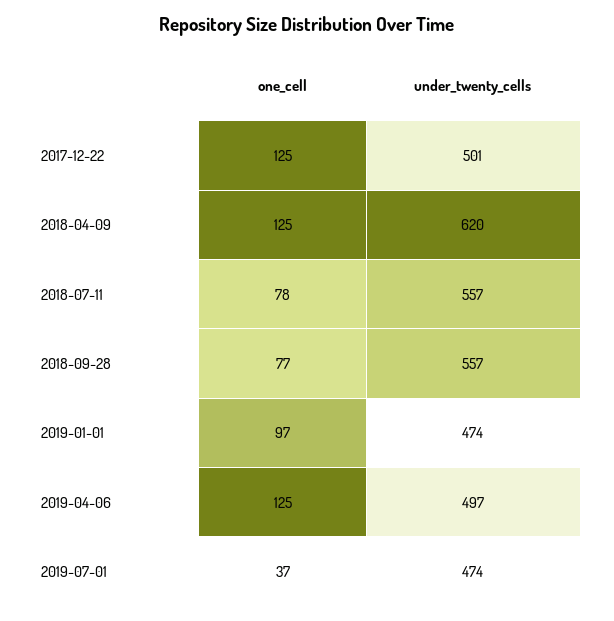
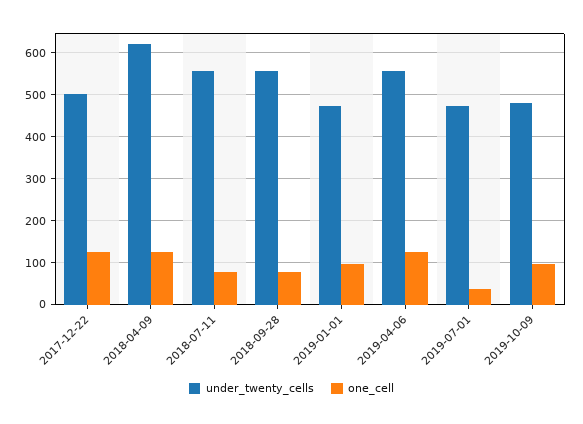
under_twenty_cells, 2019-04-06: 497 -> 560
under_twenty_cells, 2019-10-09: none -> 480
one_cell, 2019-10-09: none -> 100

